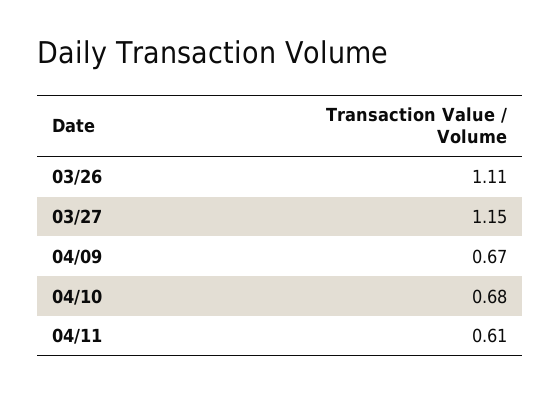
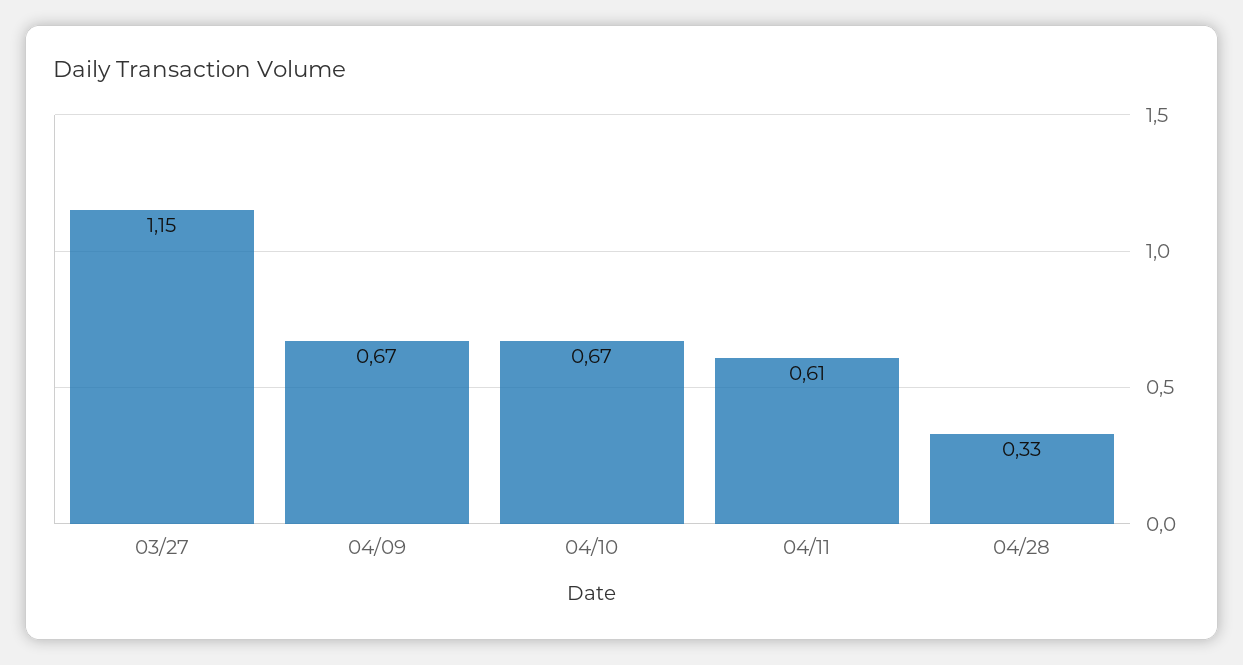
03/26: 1.11 -> none
04/10: 0.68 -> 0.67
04/28: none -> 0.33

